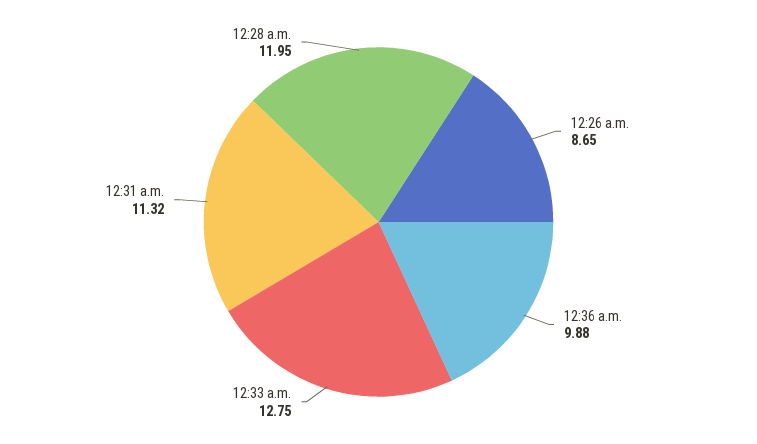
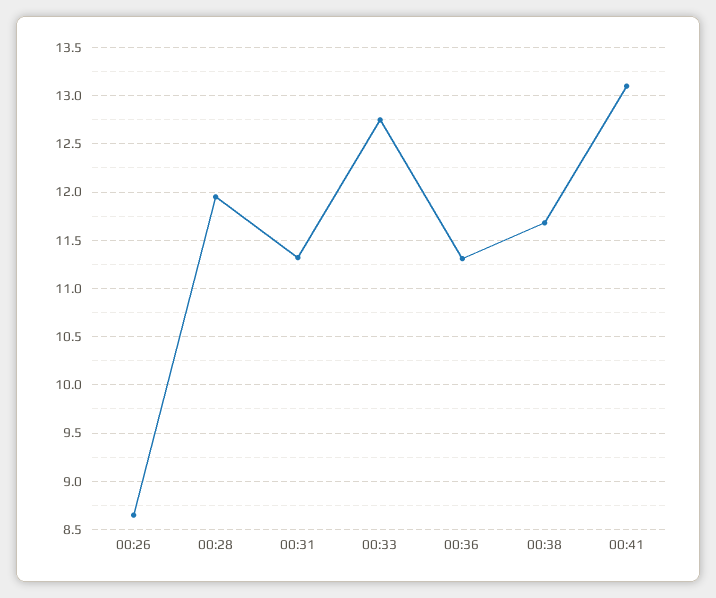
12:36 a.m.: 9.88 -> 11.3
00:38: none -> 11.7
00:41: none -> 13.1

